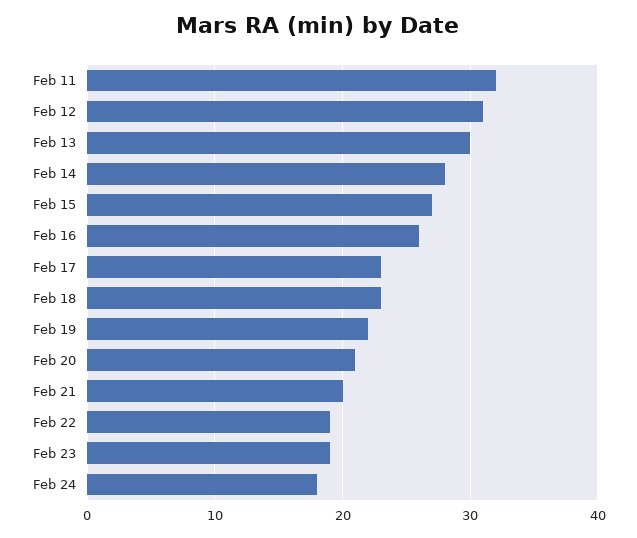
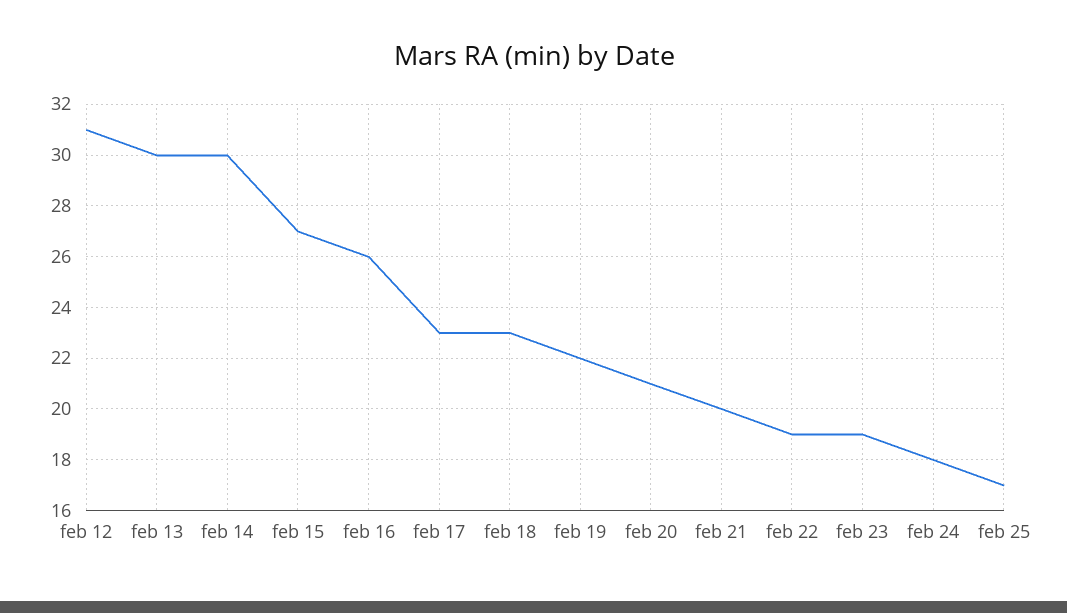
Feb 11: 32 -> none
Feb 14: 28 -> 30
feb 25: none -> 17

